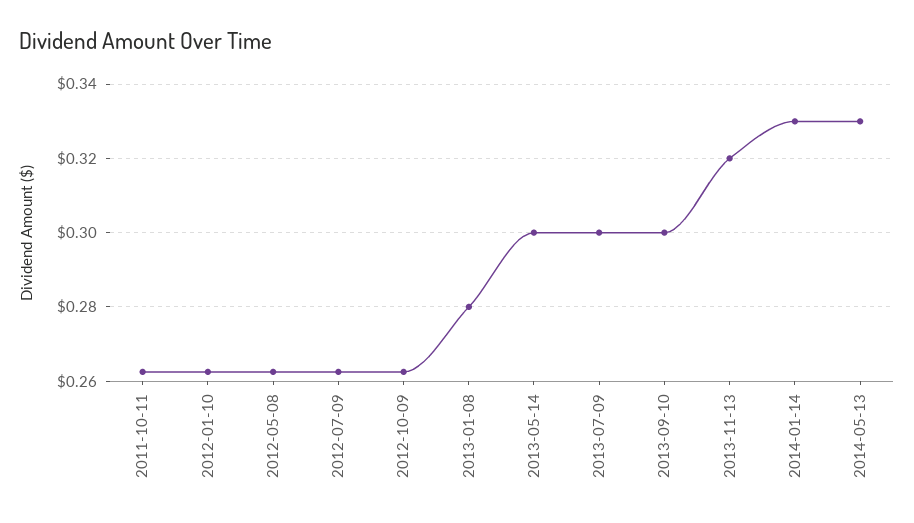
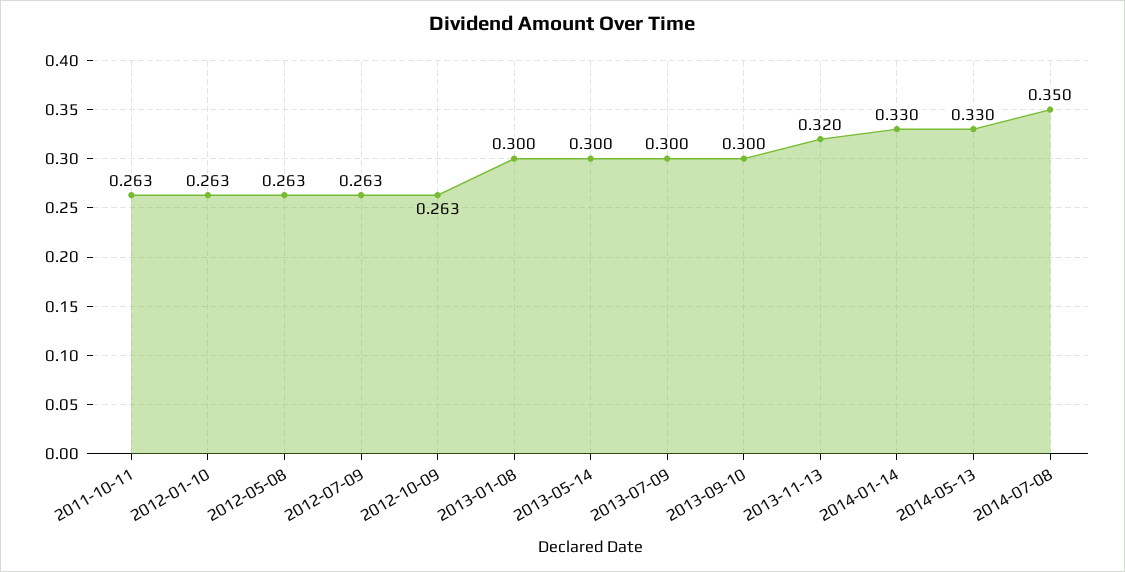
2013-01-08: 0.28 -> 0.3
2014-07-08: none -> 0.35

